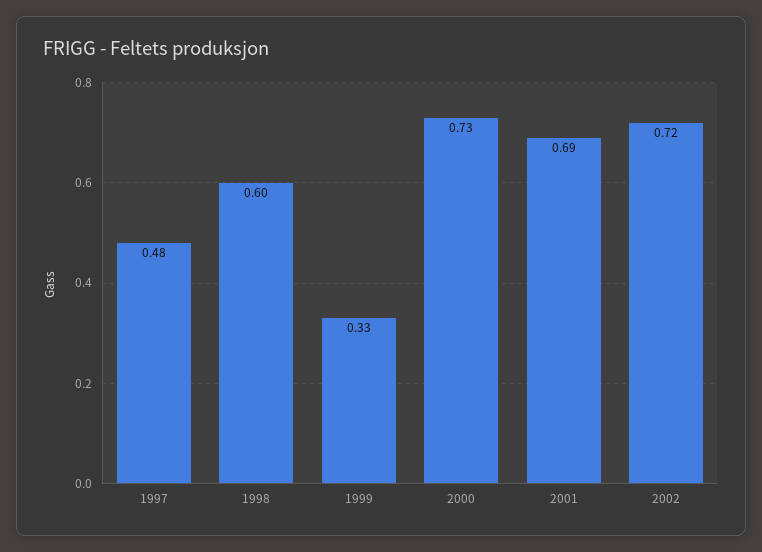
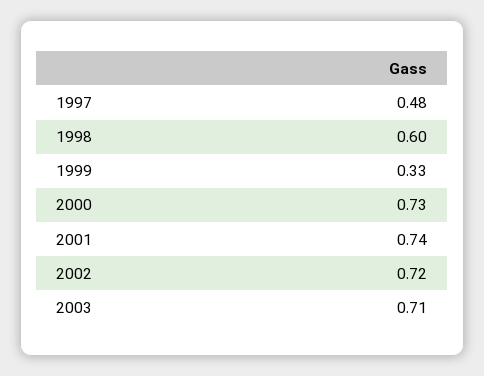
2001: 0.69 -> 0.74
2003: none -> 0.71

